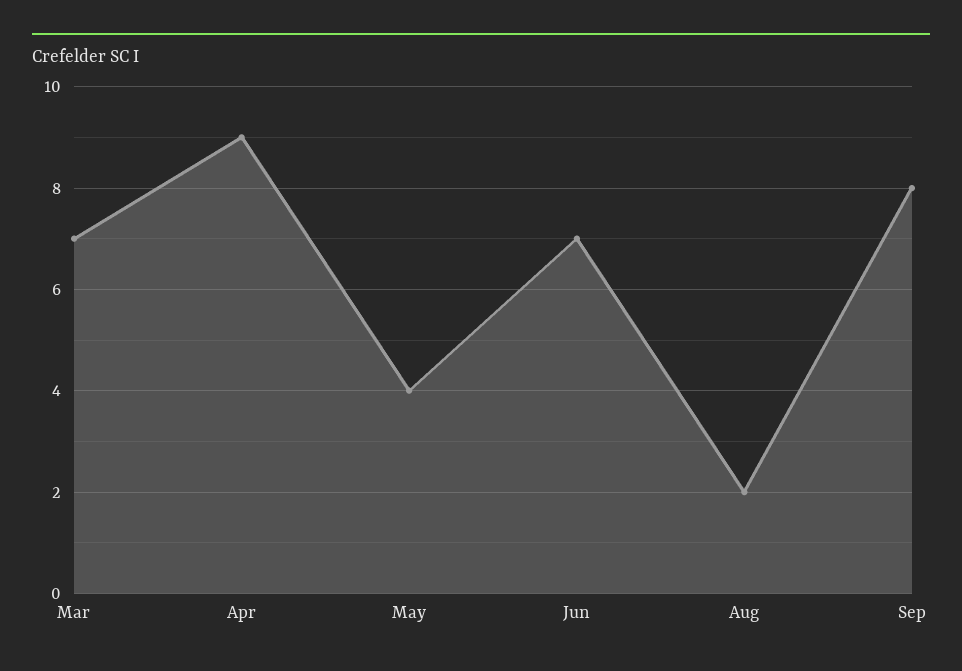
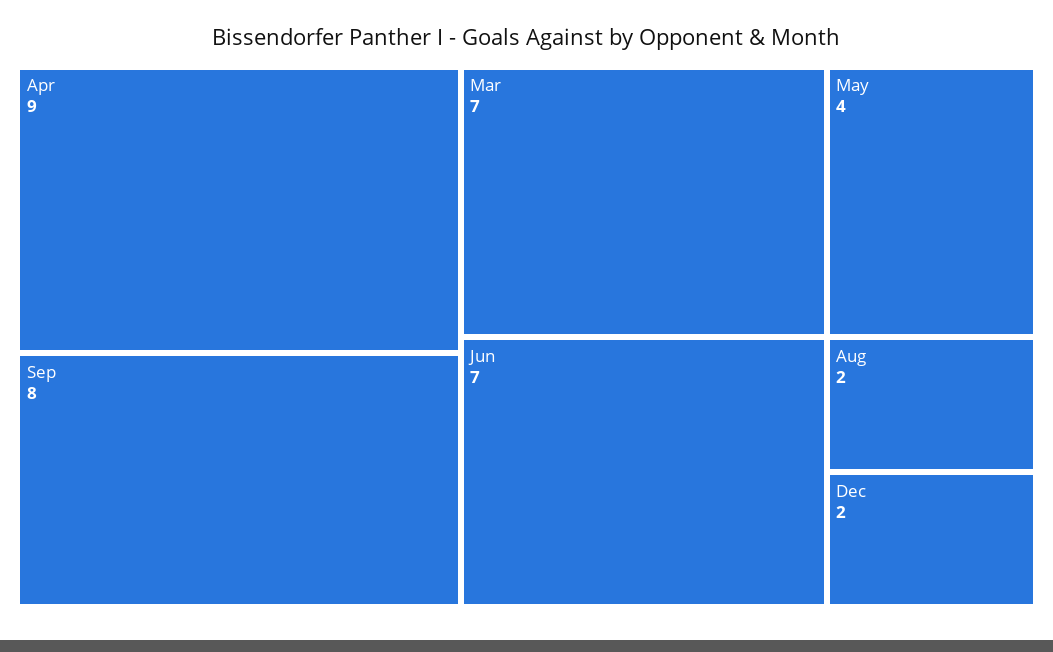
Dec: none -> 2

